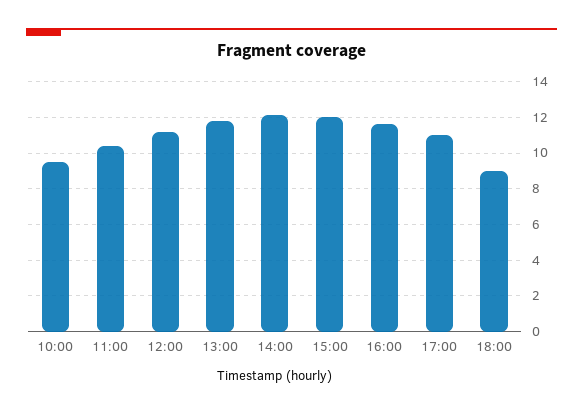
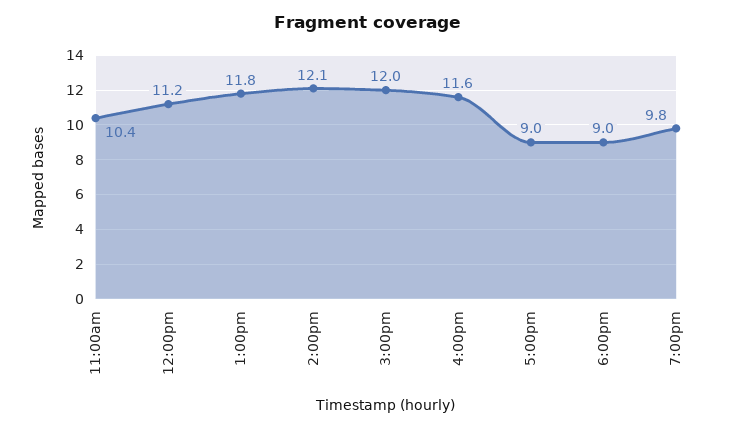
10:00: 9.5 -> none
17:00: 11 -> 9
7:00pm: none -> 9.8

